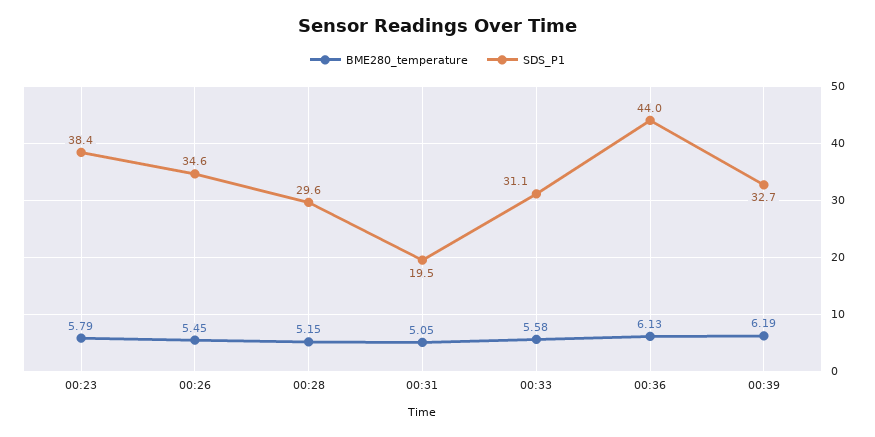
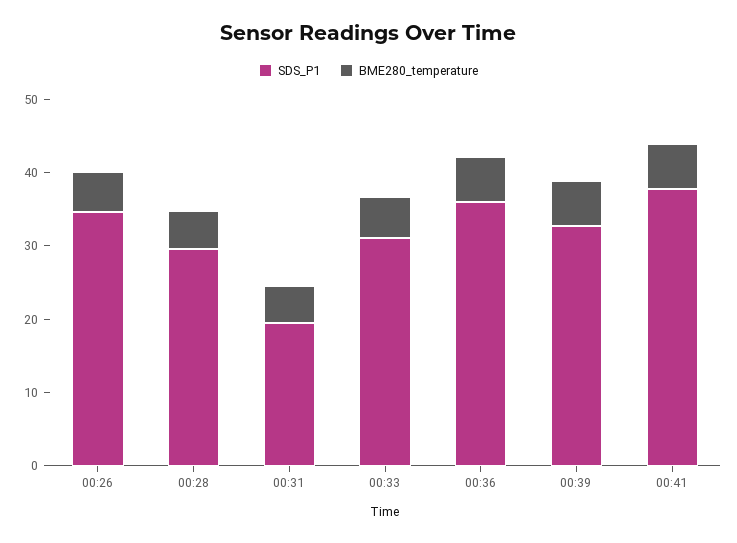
BME280_temperature, 00:23: 5.79 -> none
SDS_P1, 00:23: 38.4 -> none
SDS_P1, 00:36: 44 -> 36
SDS_P1, 00:41: none -> 38
BME280_temperature, 00:41: none -> 6

